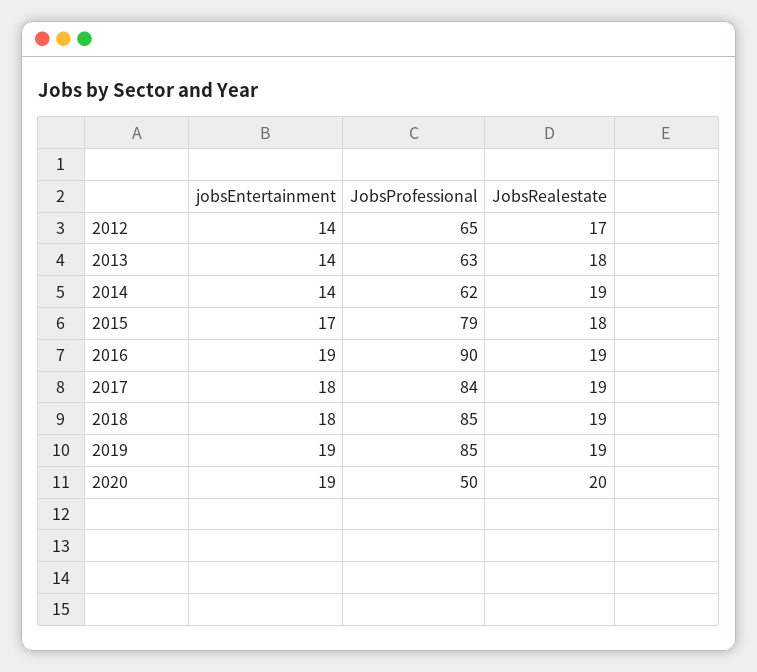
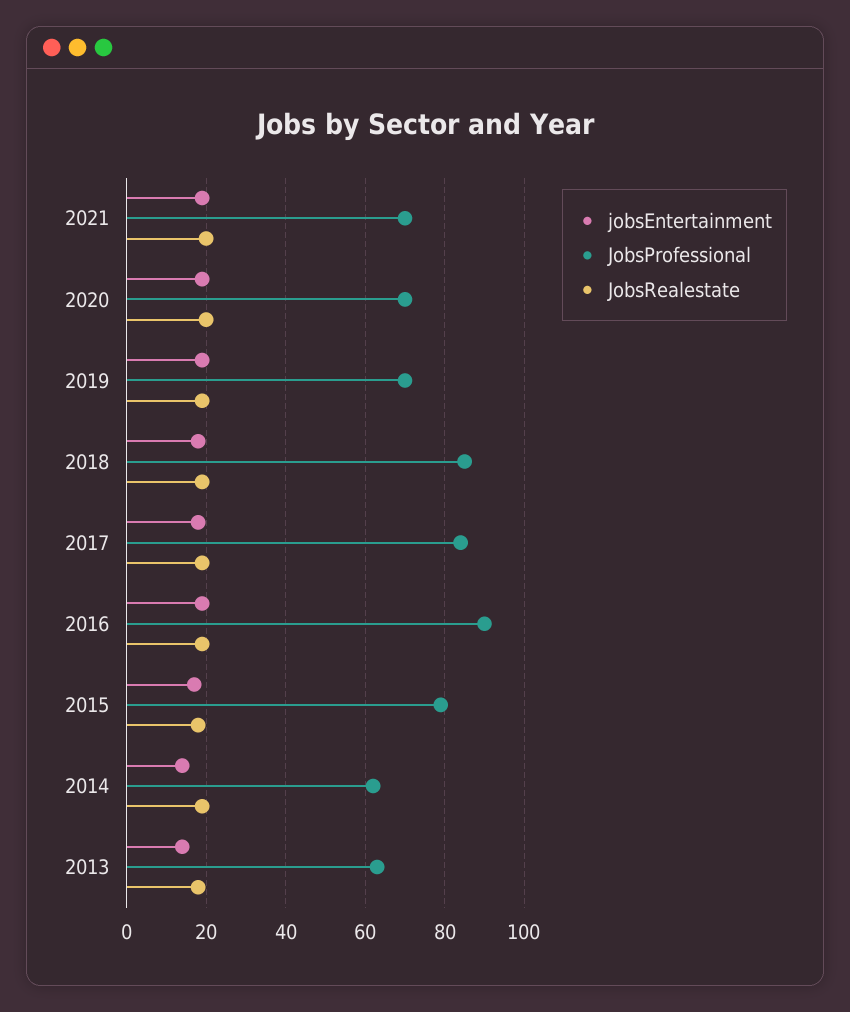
jobsEntertainment, 2012: 14 -> none
JobsProfessional, 2012: 65 -> none
JobsRealestate, 2012: 17 -> none
JobsProfessional, 2019: 85 -> 70
JobsProfessional, 2020: 50 -> 70
jobsEntertainment, 2021: none -> 20
JobsProfessional, 2021: none -> 70
JobsRealestate, 2021: none -> 20

